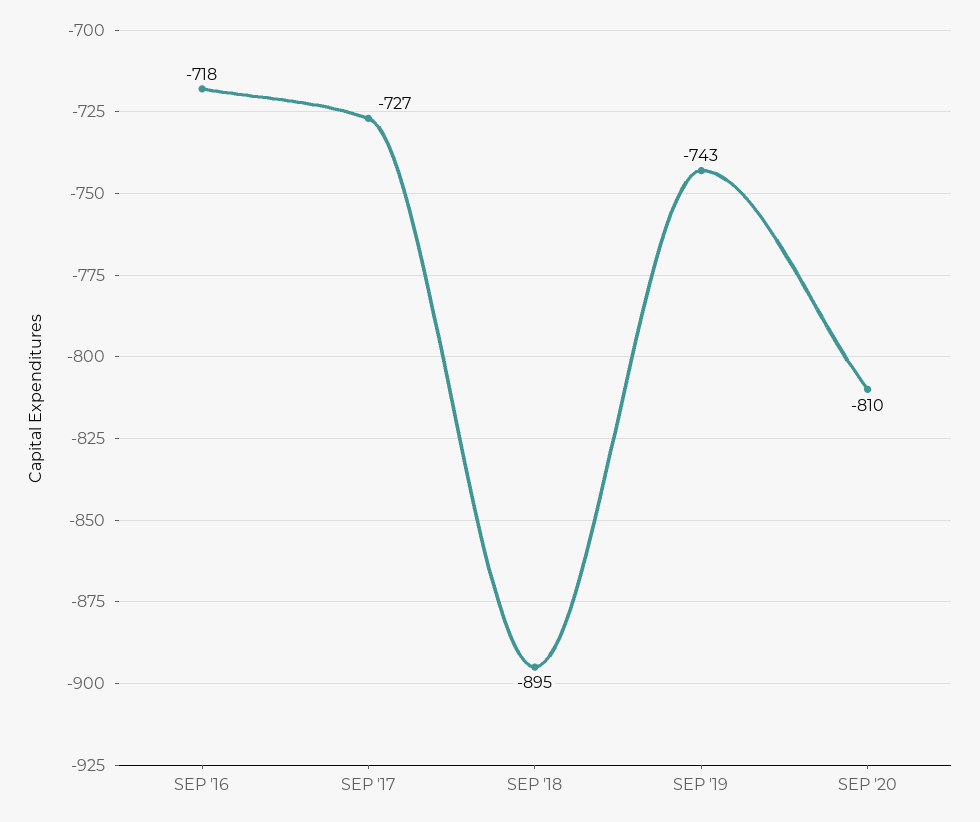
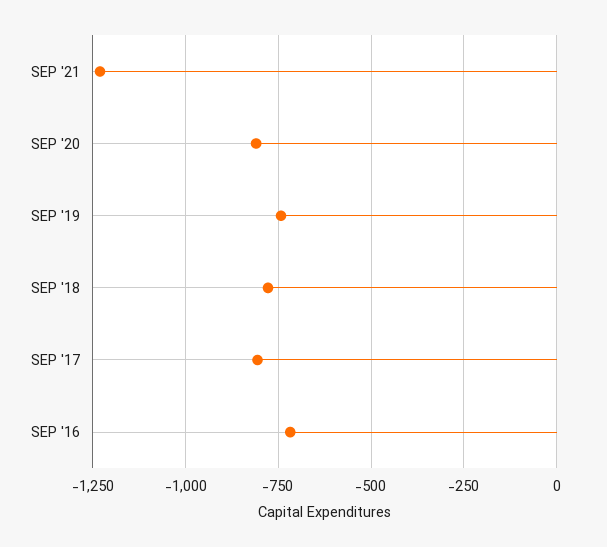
SEP '17: -727 -> -800
SEP '18: -895 -> -775
SEP '21: none -> -1225

